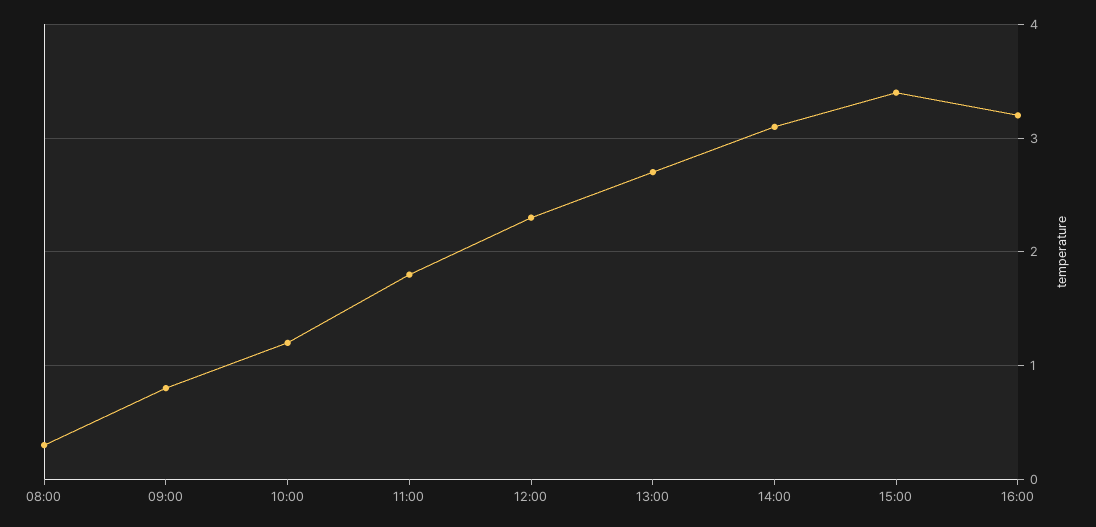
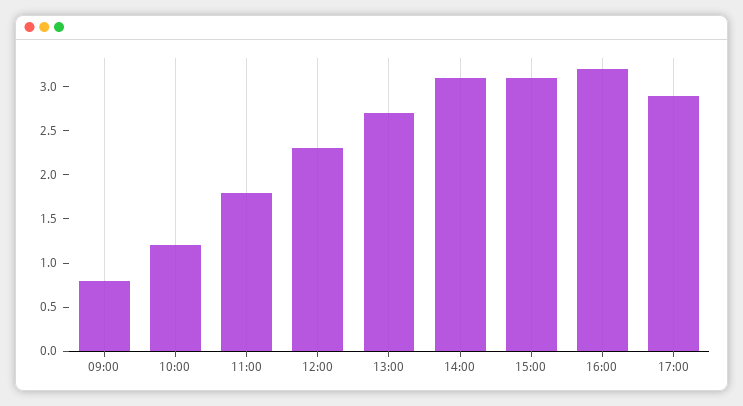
08:00: 0.3 -> none
15:00: 3.4 -> 3.1
17:00: none -> 2.9

